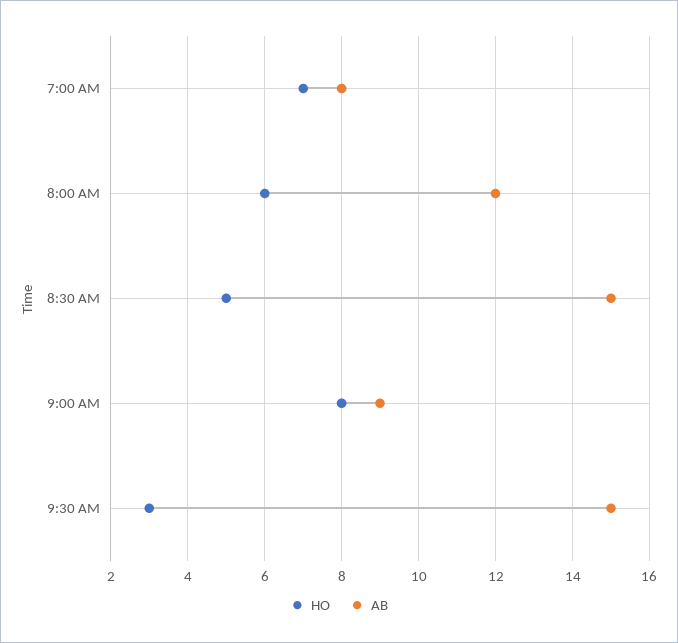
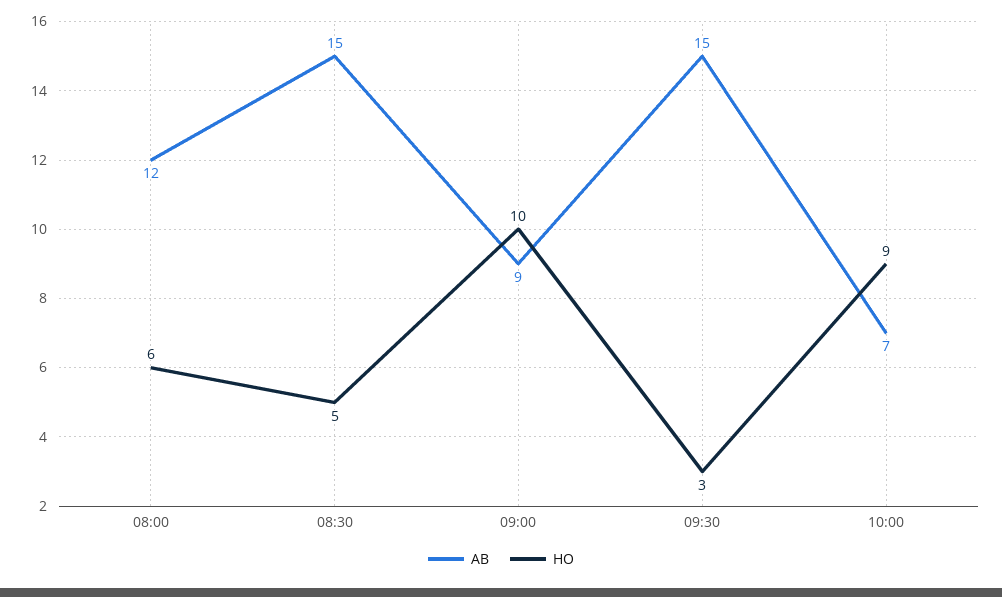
HO, 7:00 AM: 7 -> none
AB, 7:00 AM: 8 -> none
HO, 9:00 AM: 8 -> 10
AB, 10:00: none -> 7
HO, 10:00: none -> 9

